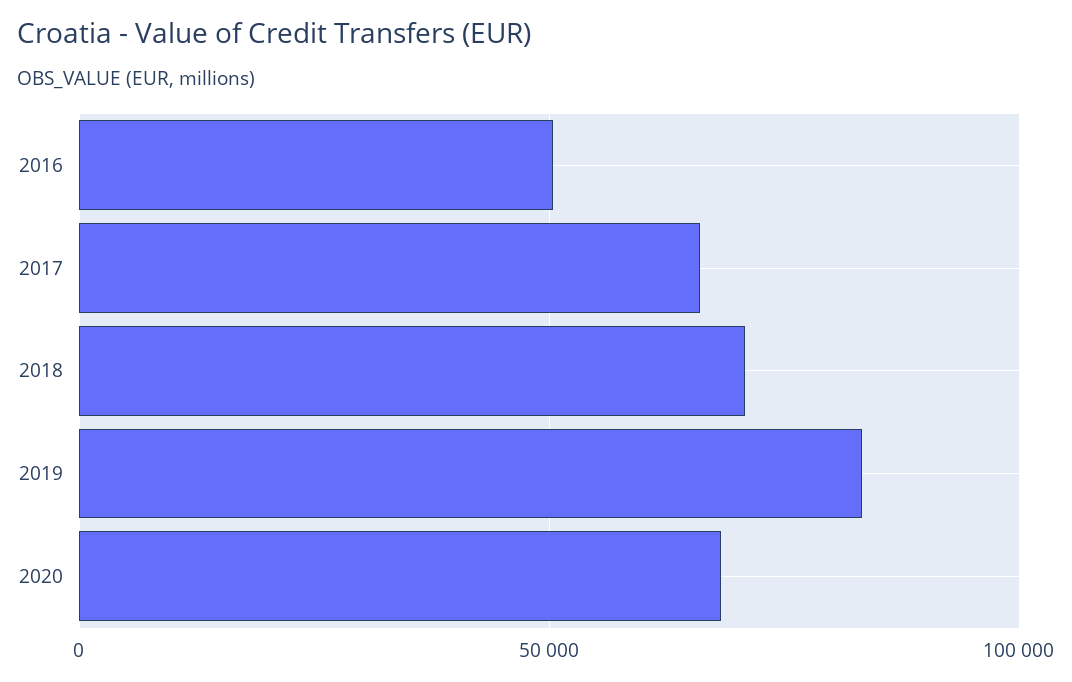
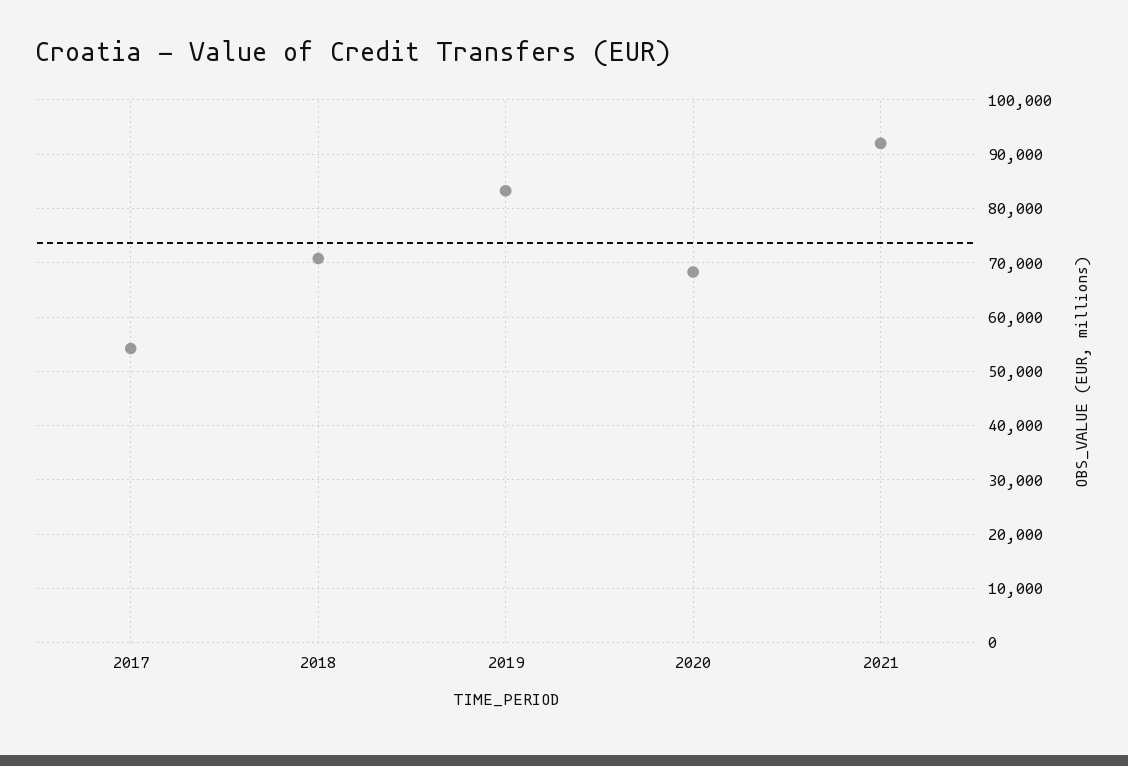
2016: 50000 -> none
2017: 65000 -> 54000
2021: none -> 92000

